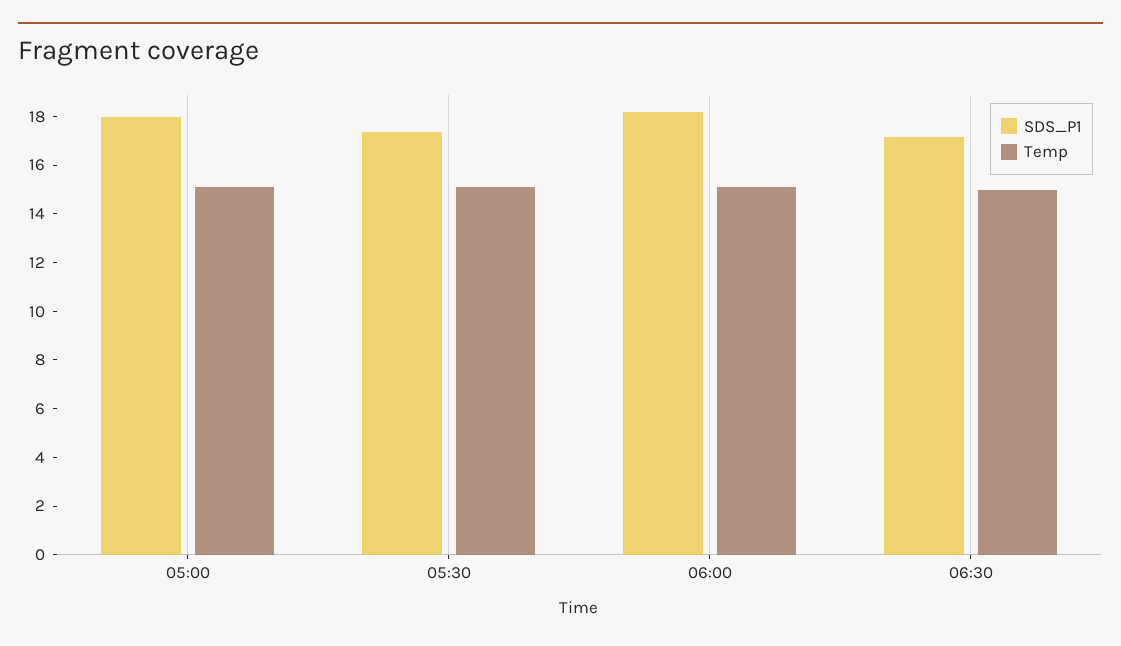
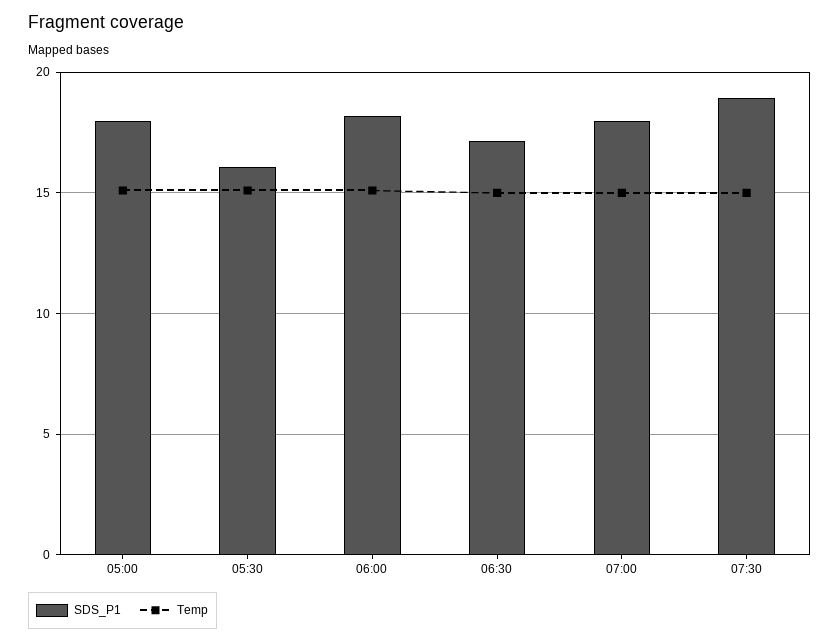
SDS_P1, 05:30: 17.5 -> 16
SDS_P1, 07:00: none -> 18
Temp, 07:00: none -> 15
SDS_P1, 07:30: none -> 19
Temp, 07:30: none -> 15

